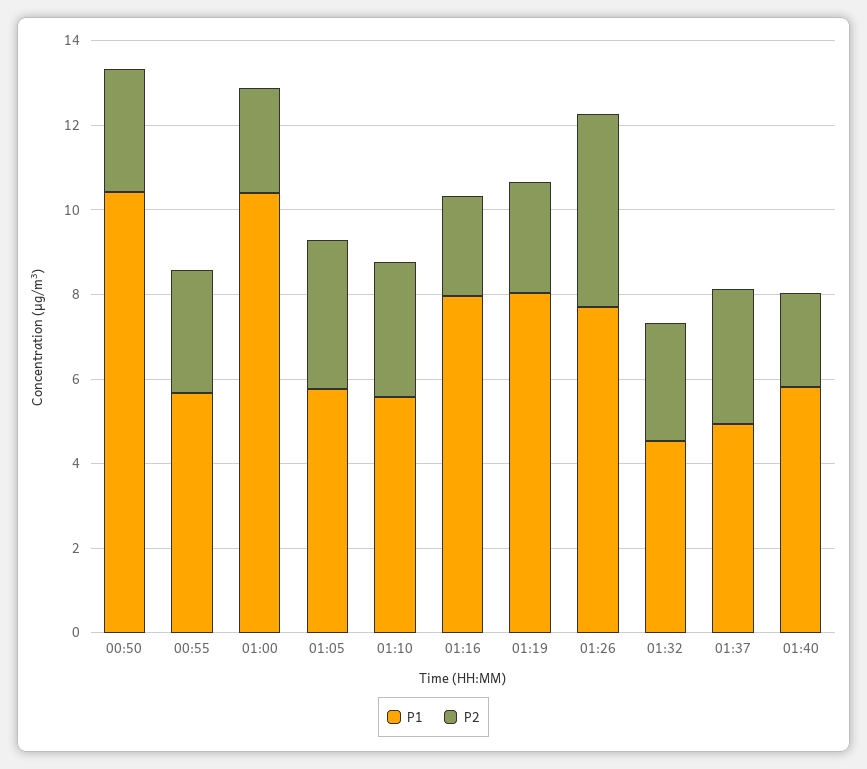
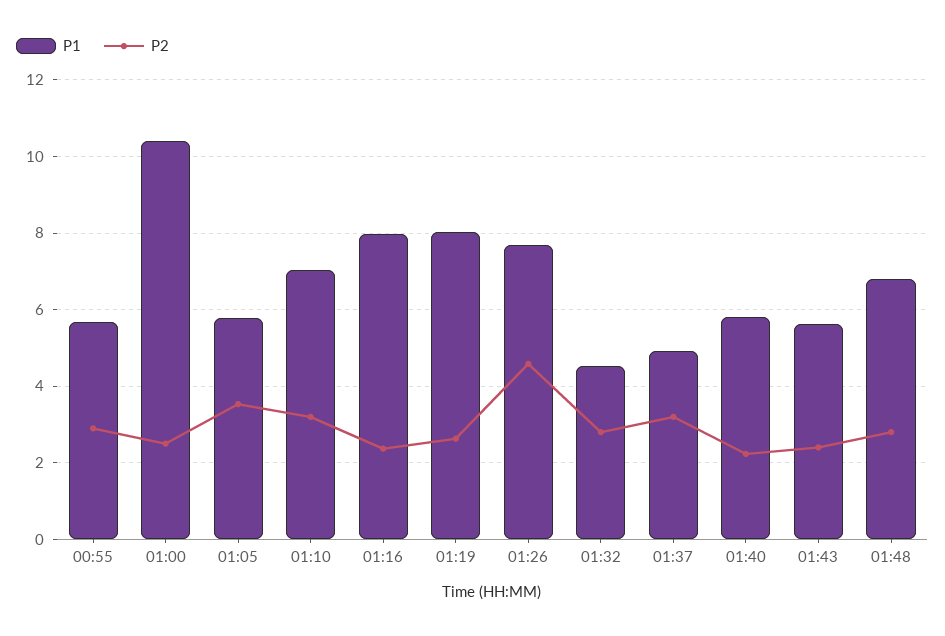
P1, 00:50: 10.5 -> none
P2, 00:50: 3 -> none
P1, 01:10: 5.5 -> 7
P1, 01:43: none -> 5.6
P2, 01:43: none -> 2.4
P1, 01:48: none -> 6.8
P2, 01:48: none -> 2.8

